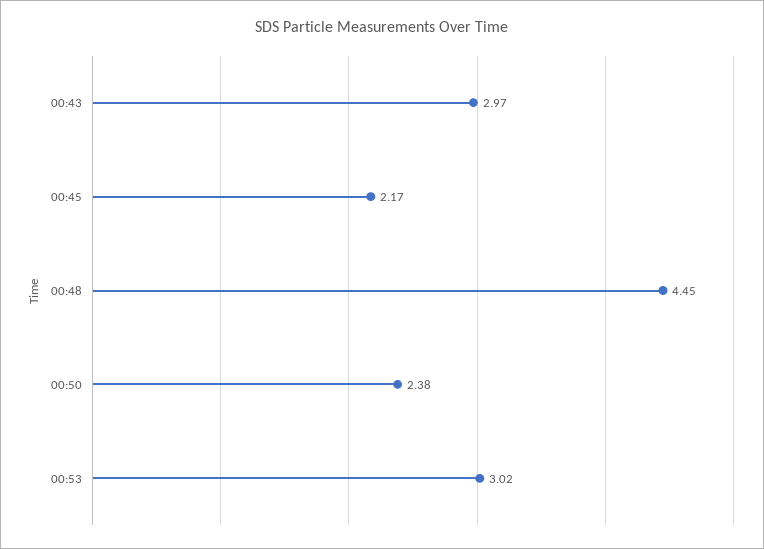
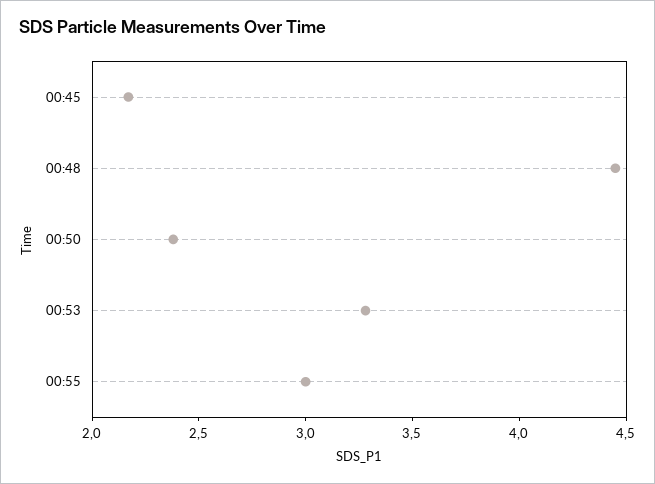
00:43: 2.97 -> none
00:53: 3.02 -> 3.3
00:55: none -> 3

